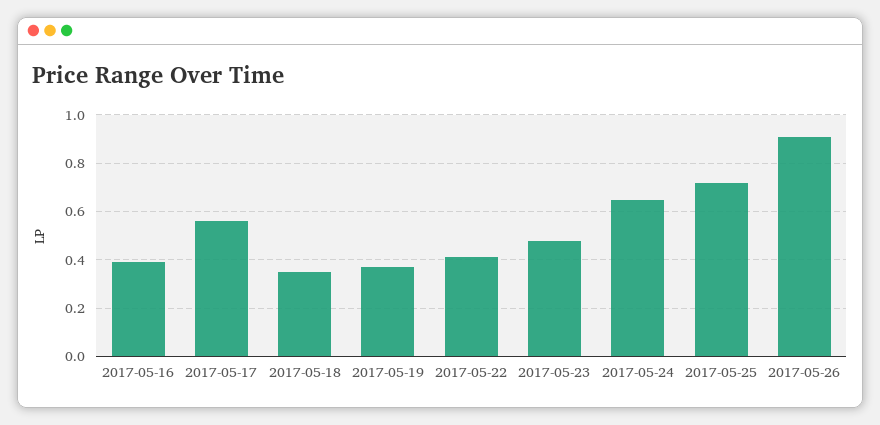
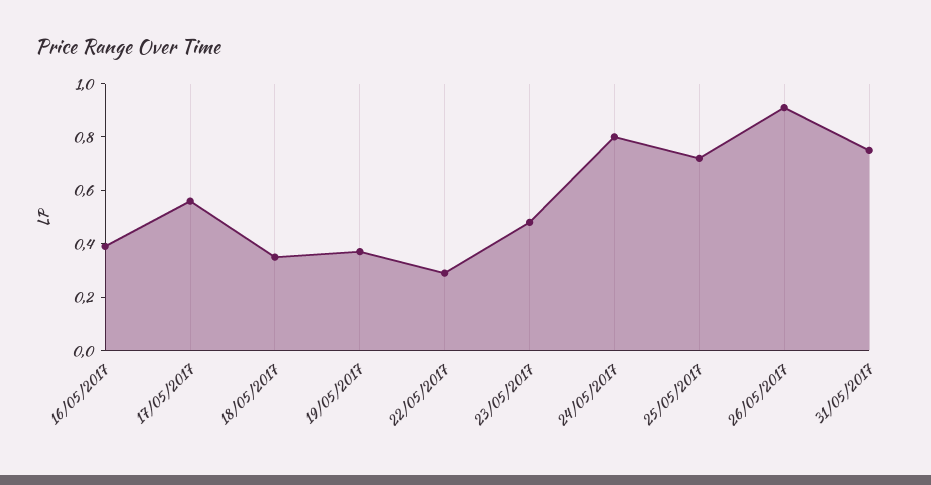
2017-05-22: 0.4 -> 0.3
2017-05-24: 0.65 -> 0.8
31/05/2017: none -> 0.75

